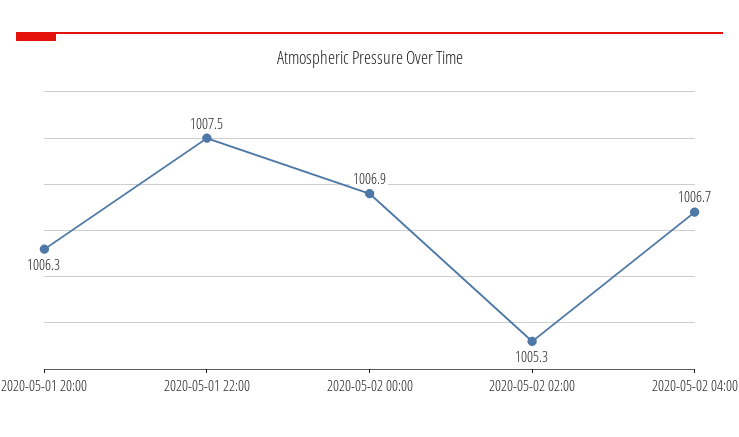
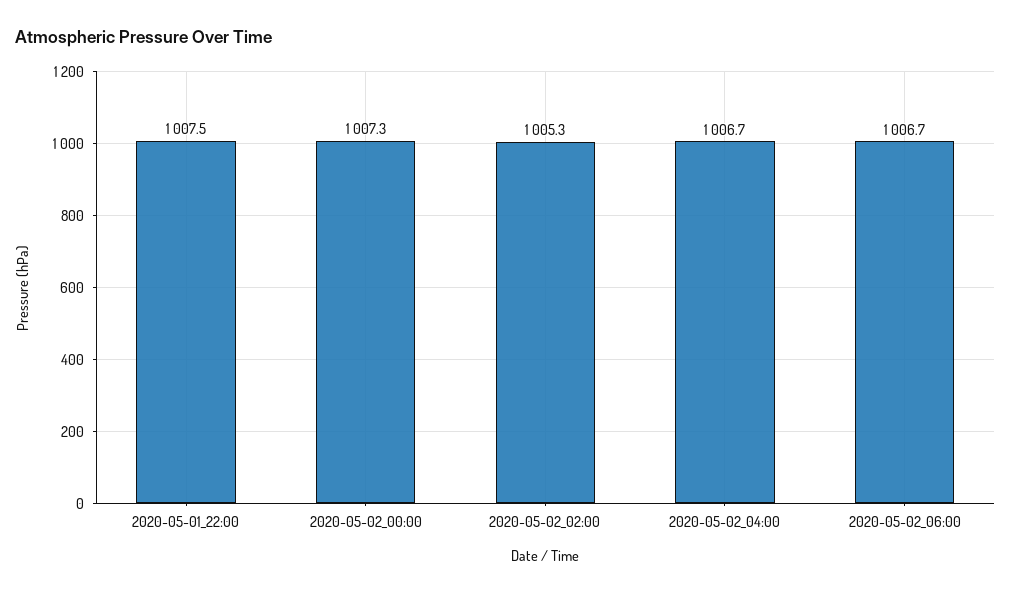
2020-05-01 20:00: 1006.3 -> none
2020-05-02 00:00: 1006.9 -> 1007.3
2020-05-02_06:00: none -> 1006.7

